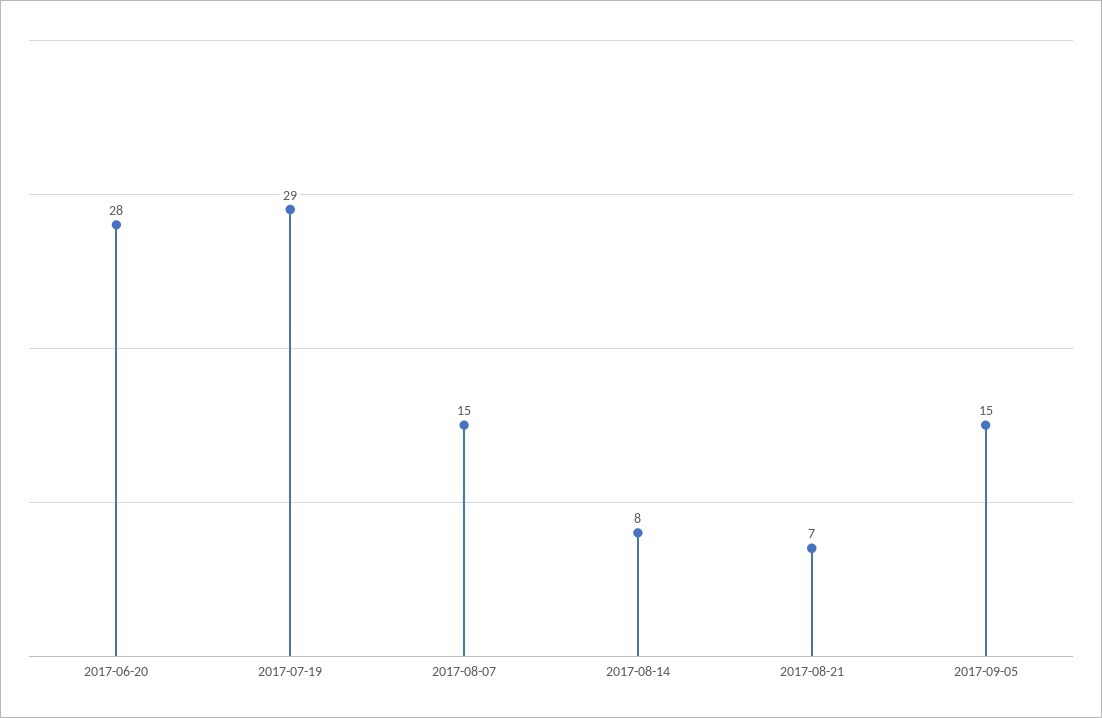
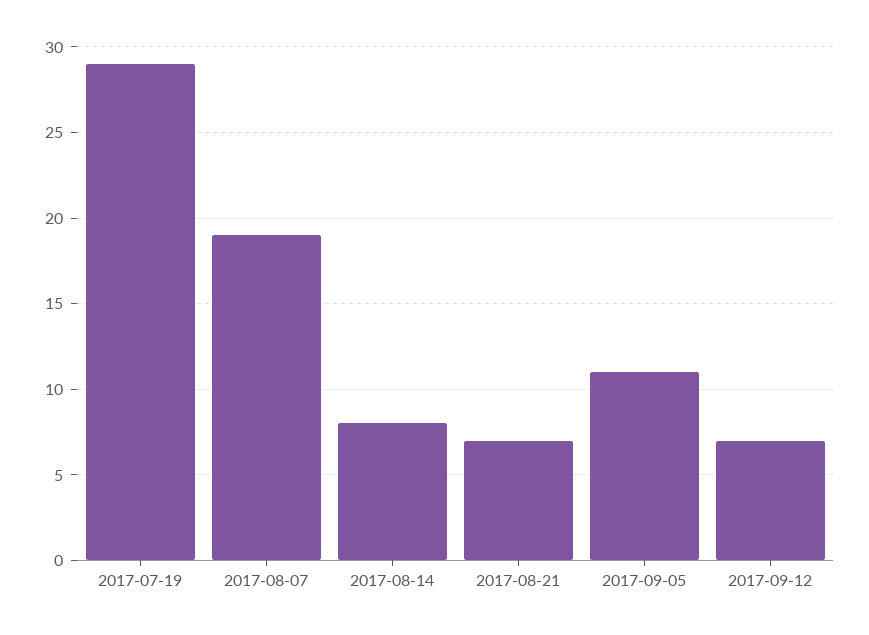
2017-06-20: 28 -> none
2017-08-07: 15 -> 19
2017-09-05: 15 -> 11
2017-09-12: none -> 7

